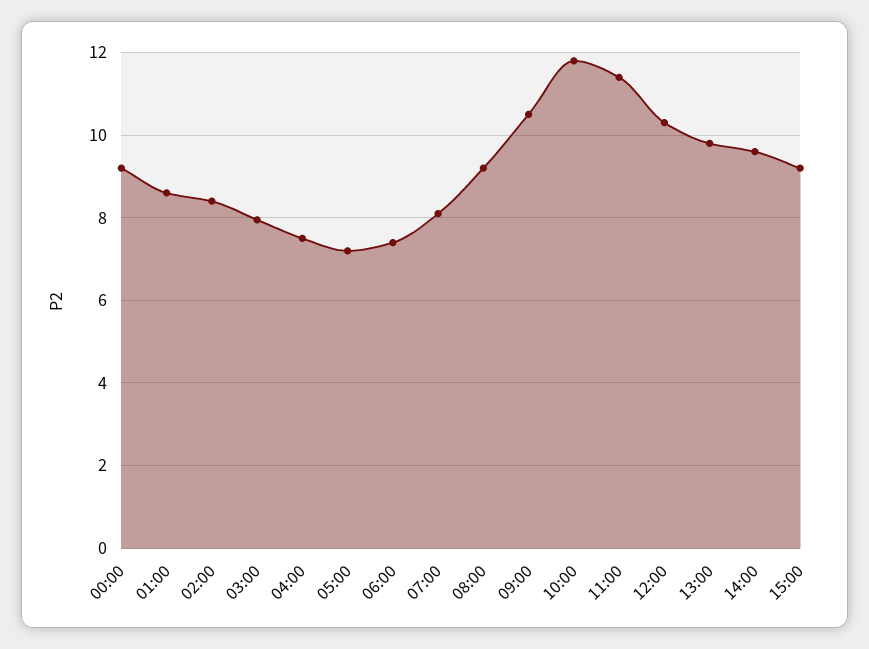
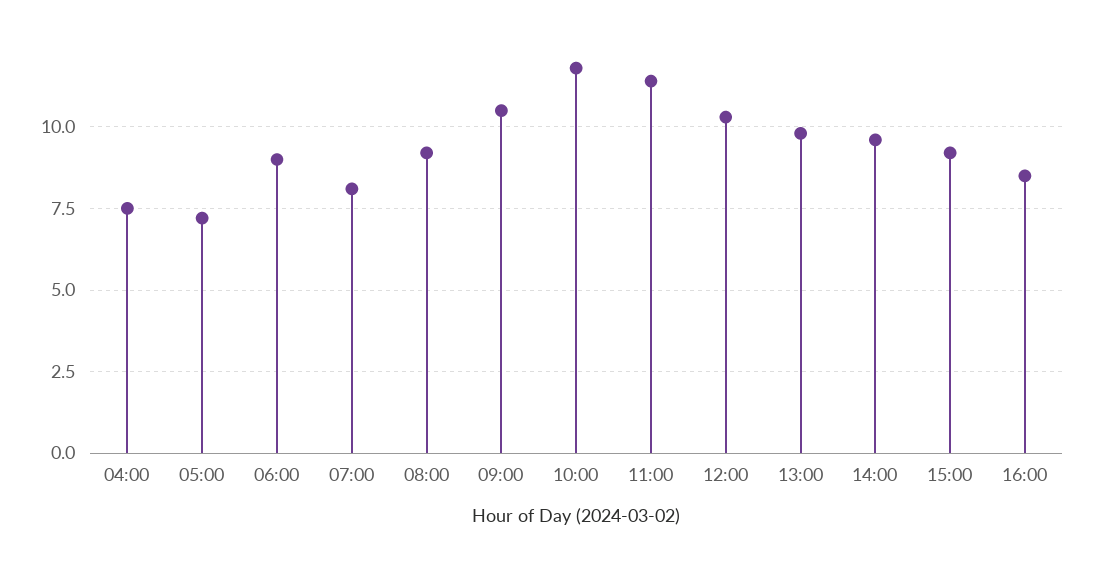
00:00: 9.2 -> none
01:00: 8.6 -> none
02:00: 8.4 -> none
03:00: 8 -> none
06:00: 7.4 -> 9
16:00: none -> 8.5

